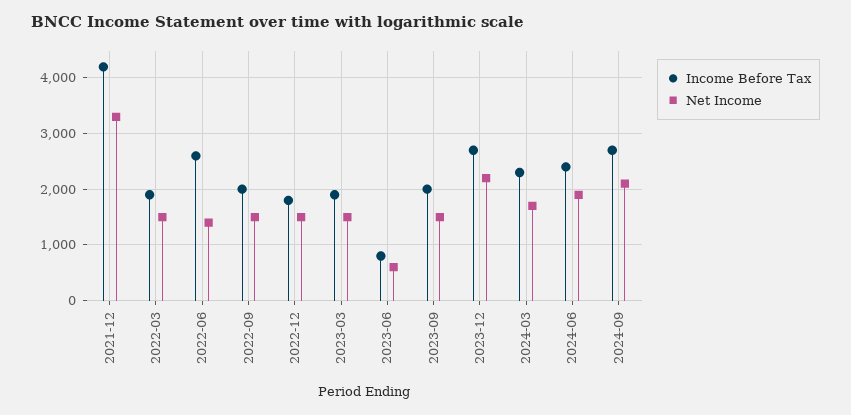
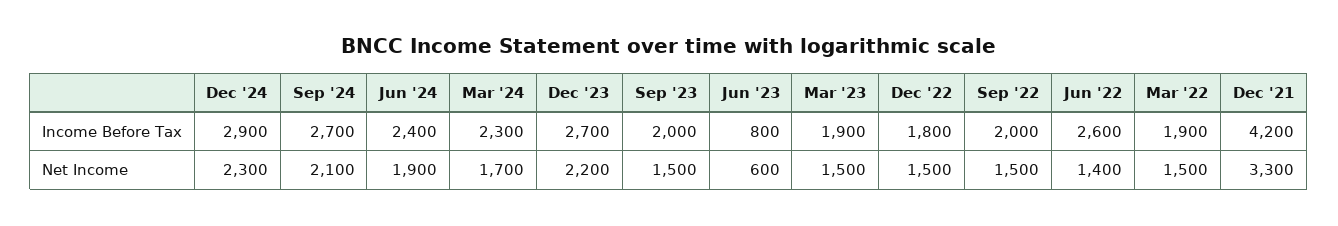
Income Before Tax, Dec '24: none -> 2900
Net Income, Dec '24: none -> 2300

